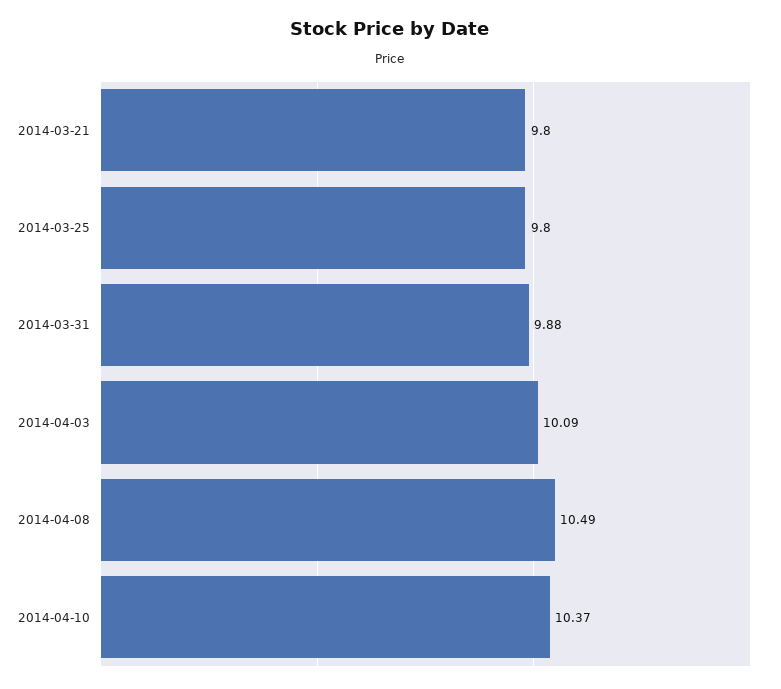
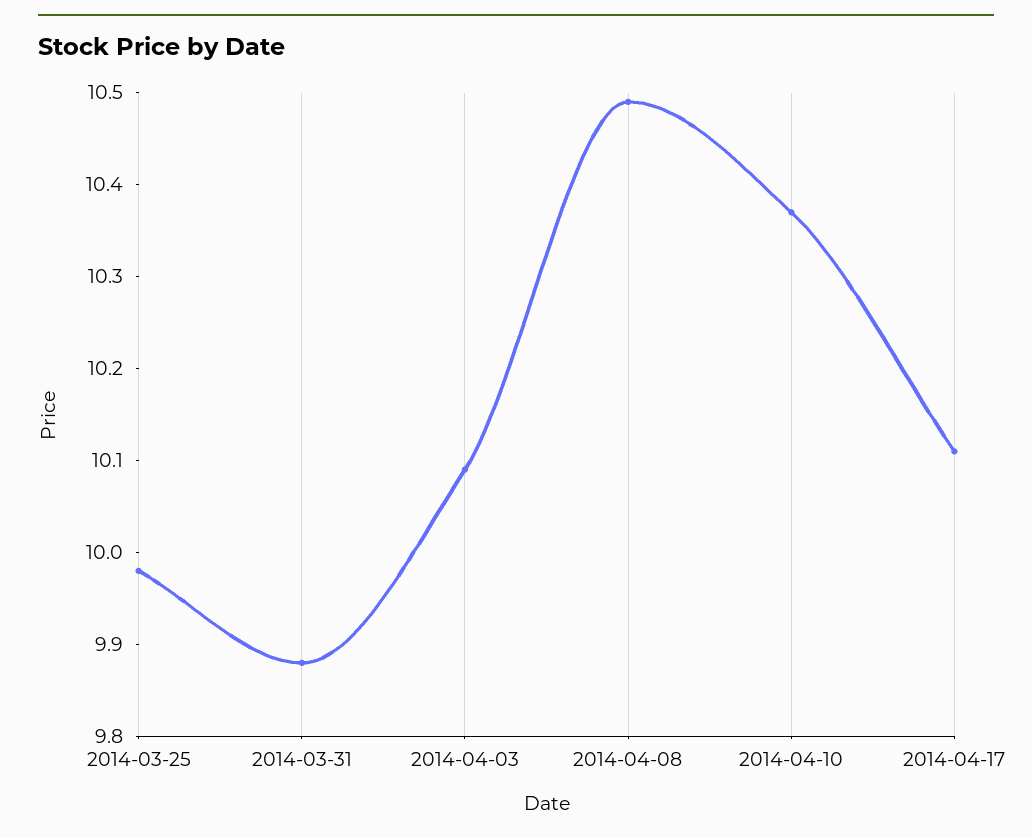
2014-03-21: 9.8 -> none
2014-03-25: 9.8 -> 9.98
2014-04-17: none -> 10.11

